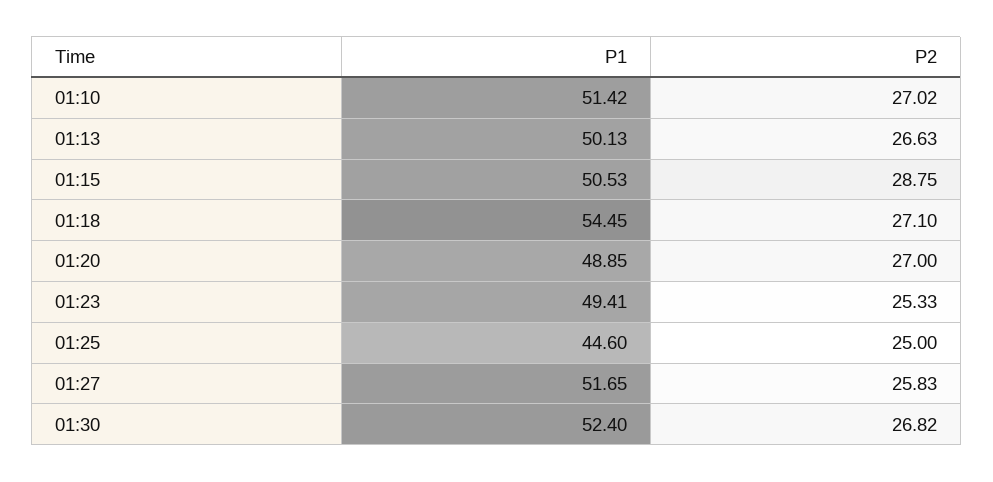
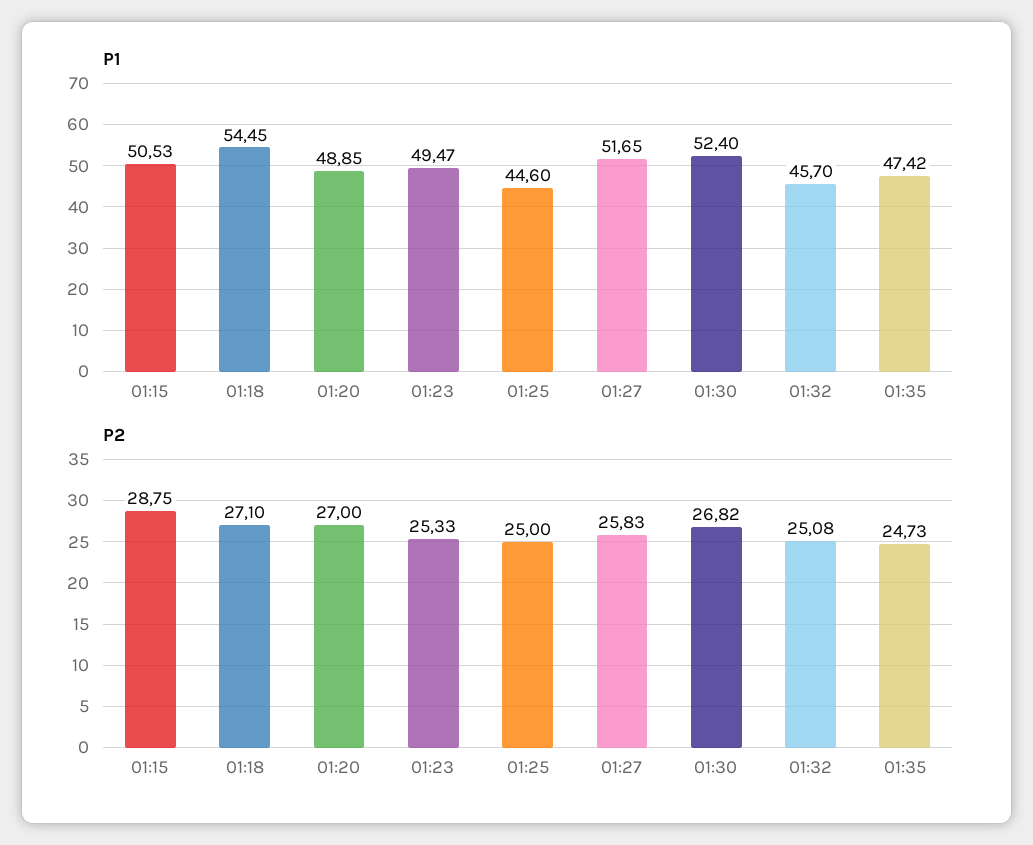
P1, 01:10: 51.42 -> none
P2, 01:10: 27.02 -> none
P1, 01:13: 50.13 -> none
P2, 01:13: 26.63 -> none
P1, 01:23: 49.41 -> 49.47
P1, 01:32: none -> 45.7
P1, 01:35: none -> 47.42
P2, 01:32: none -> 25.08
P2, 01:35: none -> 24.73

